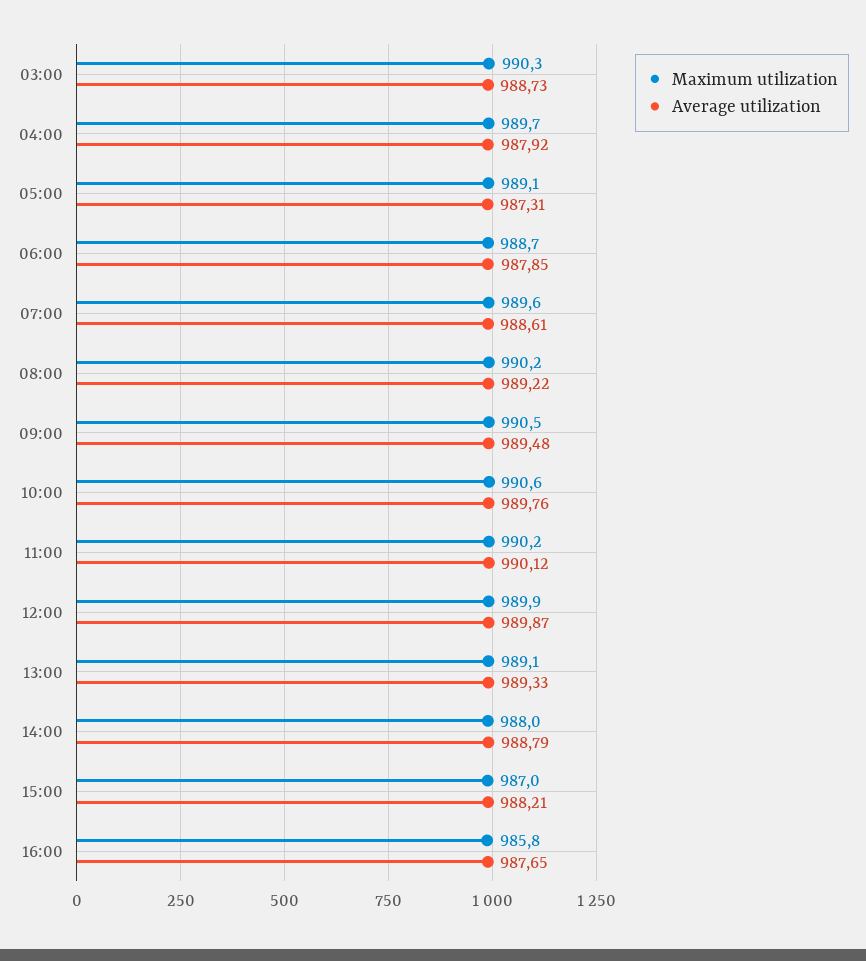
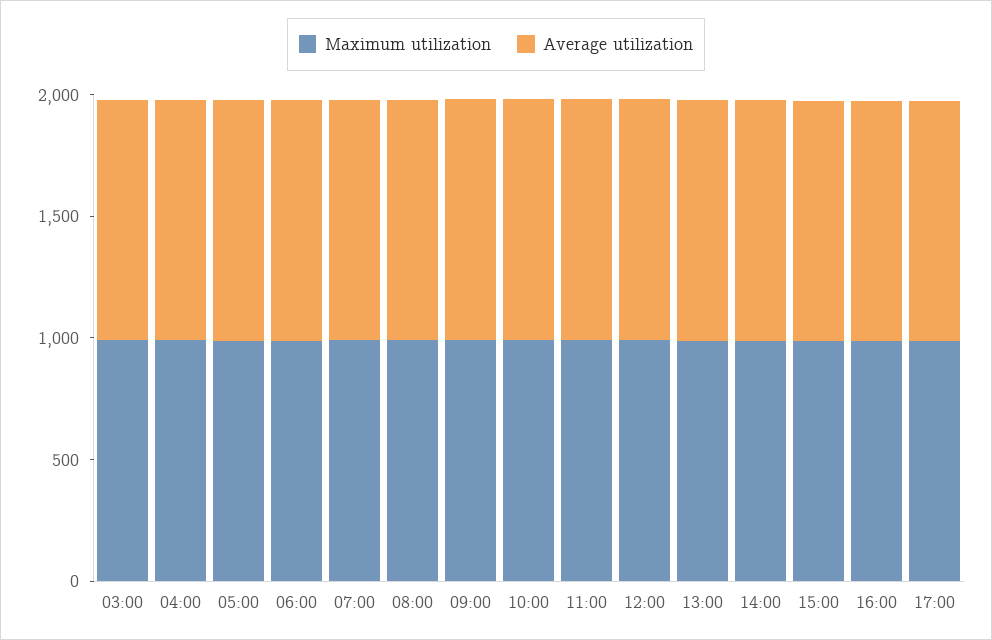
Maximum utilization, 17:00: none -> 1000
Average utilization, 17:00: none -> 1000

